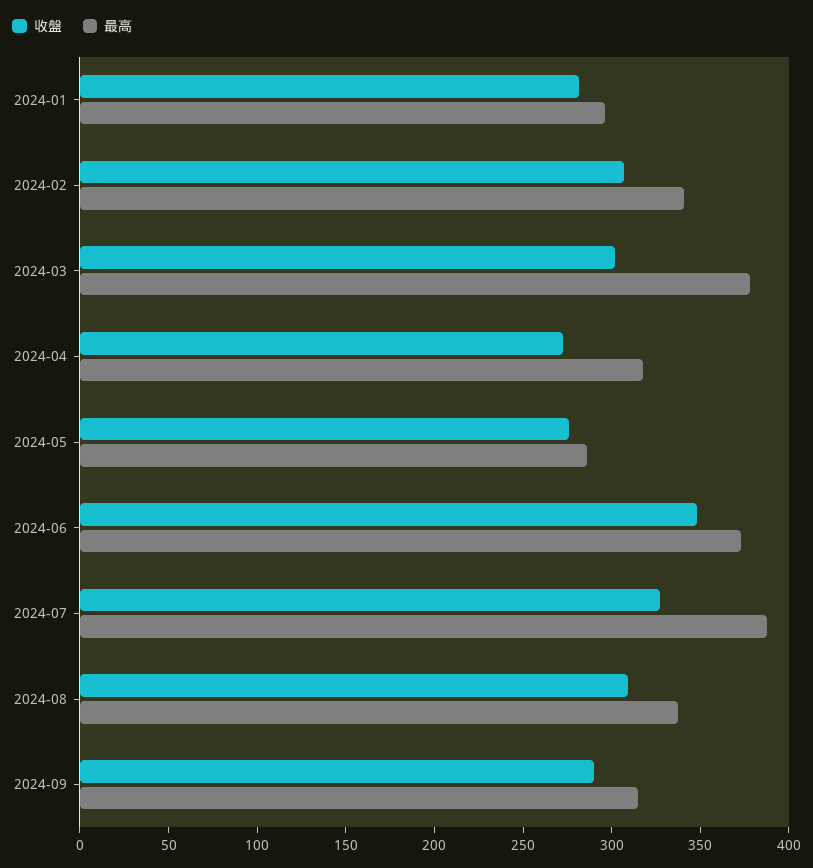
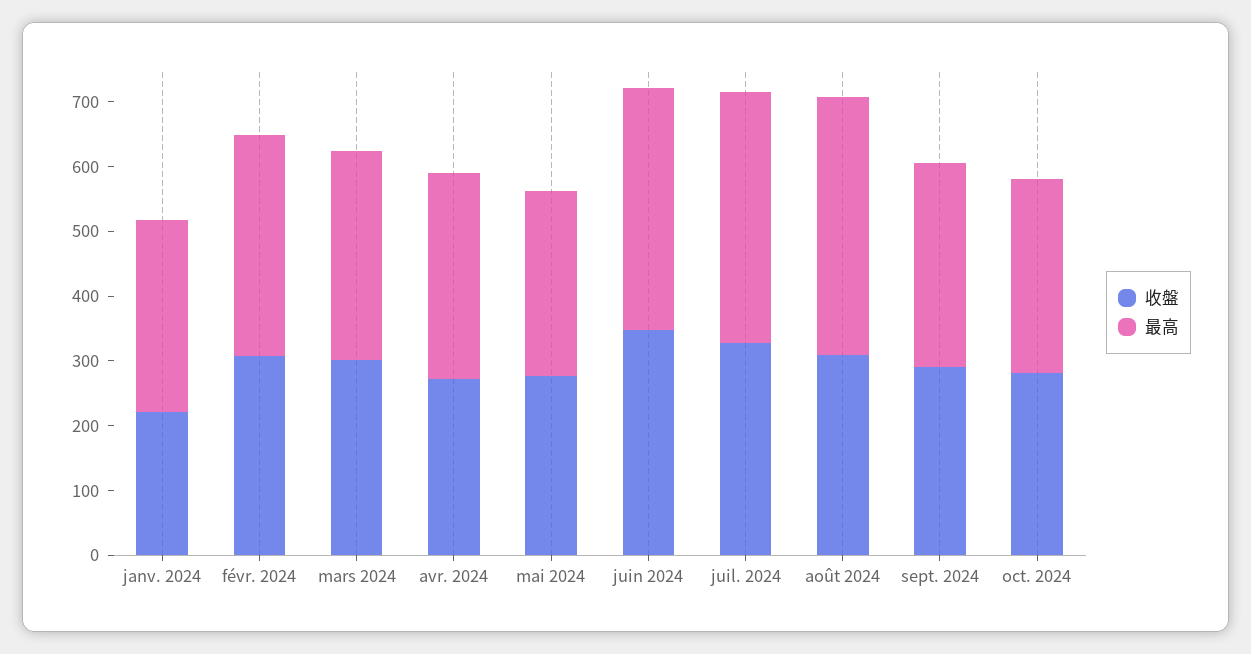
收盤, 2024-01: 280 -> 220
最高, 2024-03: 380 -> 320
最高, 2024-08: 340 -> 400
收盤, oct. 2024: none -> 280
最高, oct. 2024: none -> 300

